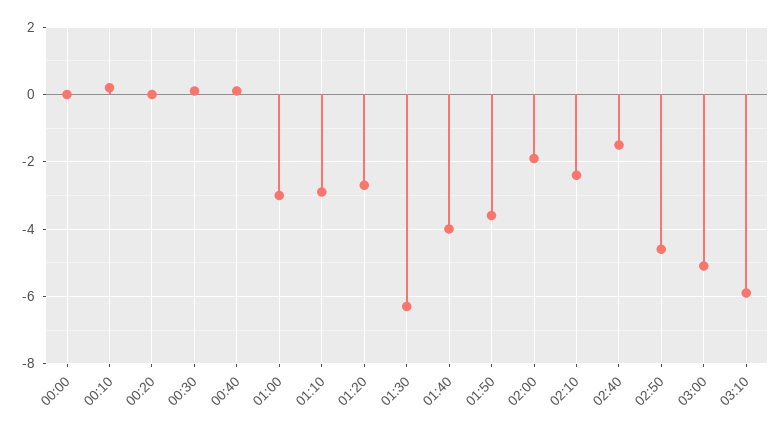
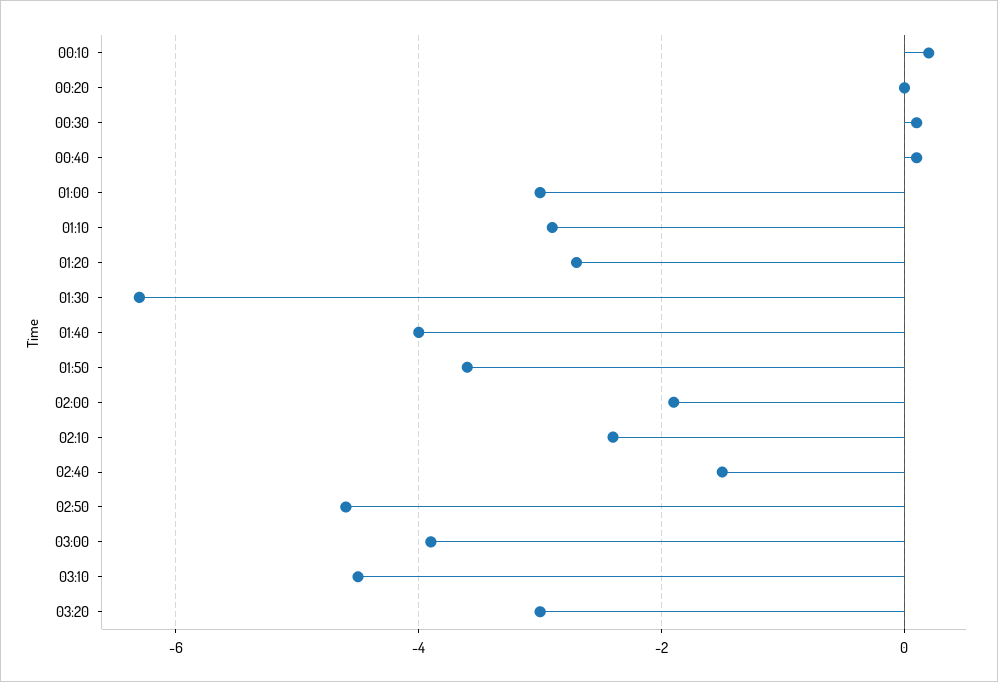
00:00: 0 -> none
03:00: -5 -> -4
03:10: -6 -> -4.5
03:20: none -> -3

